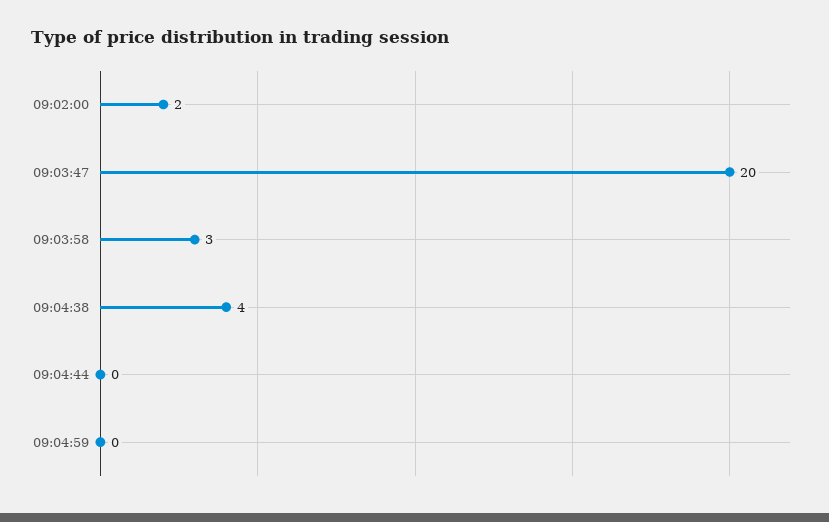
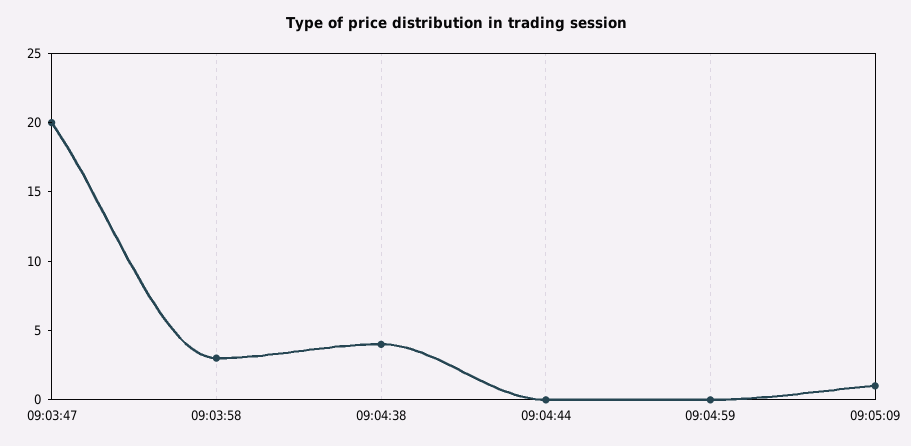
09:02:00: 2 -> none
09:05:09: none -> 1

